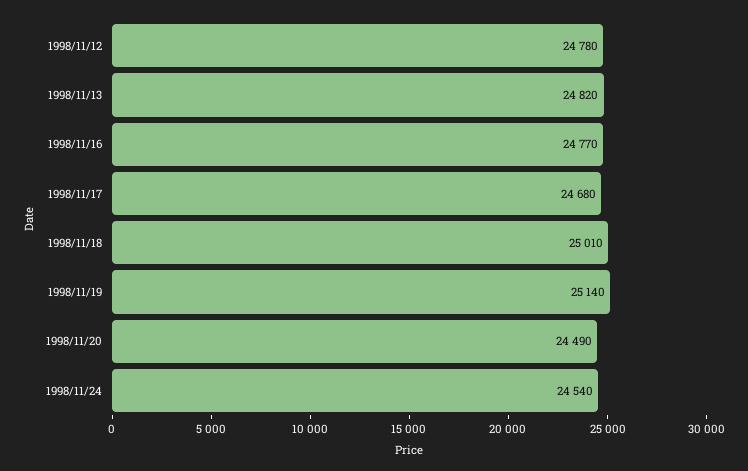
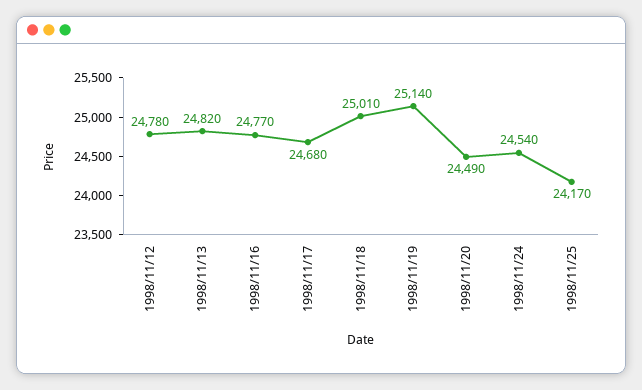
1998/11/25: none -> 24170

